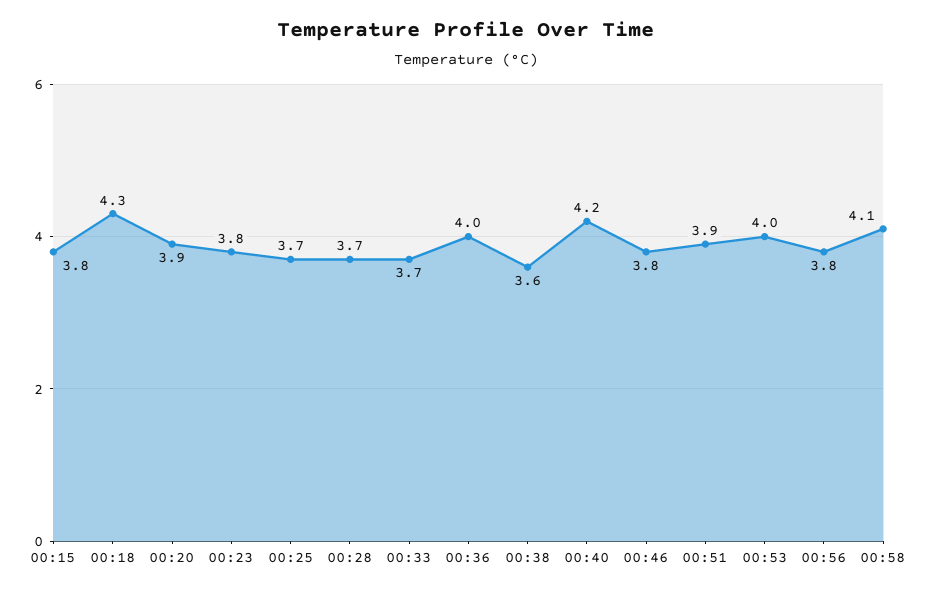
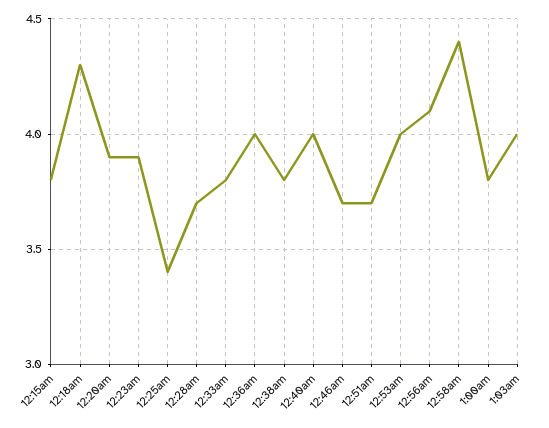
00:23: 3.8 -> 3.9
00:25: 3.7 -> 3.4
00:33: 3.7 -> 3.8
00:38: 3.6 -> 3.8
00:40: 4.2 -> 4
00:46: 3.8 -> 3.7
00:51: 3.9 -> 3.7
00:56: 3.8 -> 4.1
00:58: 4.1 -> 4.4
1:00am: none -> 3.8
1:03am: none -> 4

